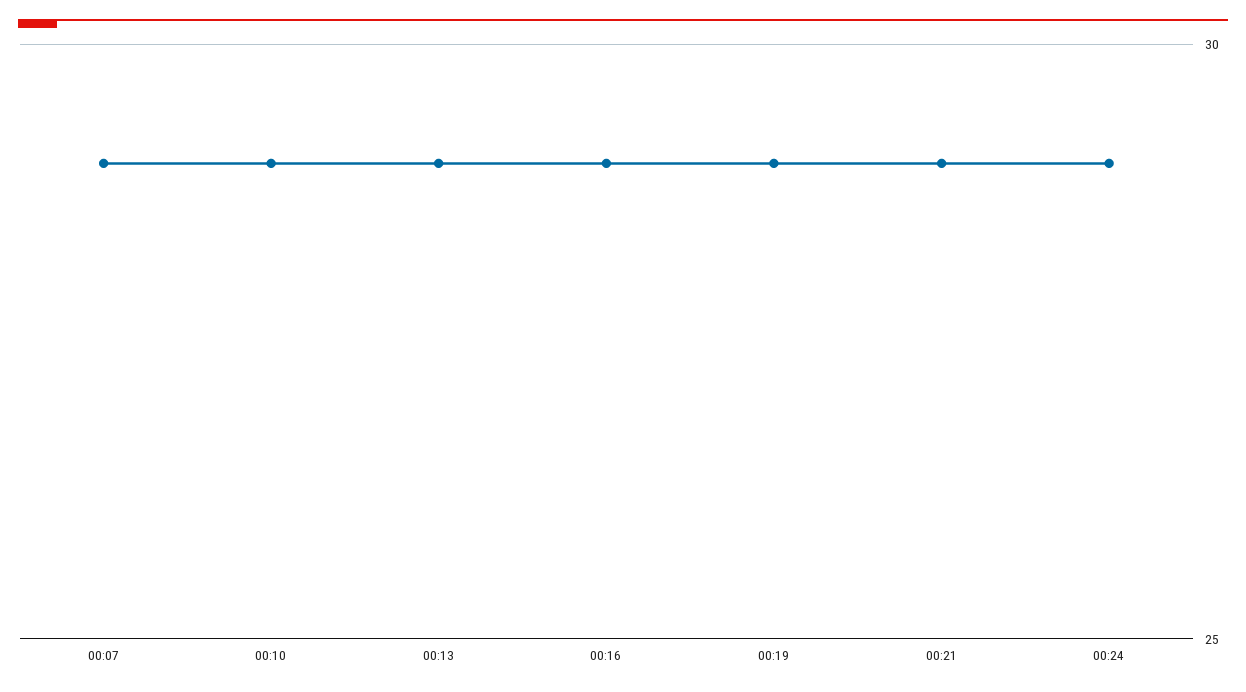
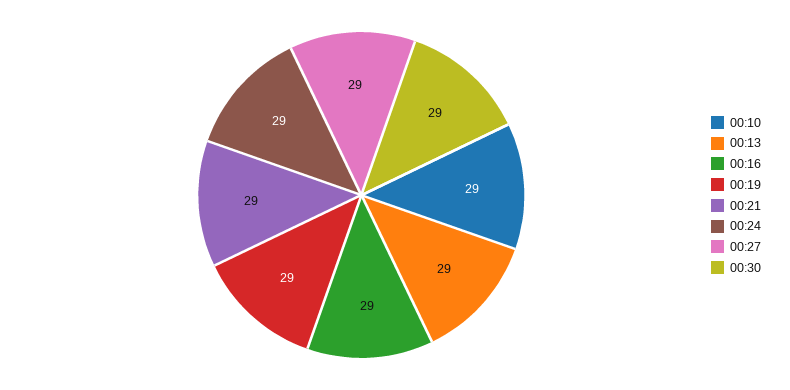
00:07: 29 -> none
00:27: none -> 29
00:30: none -> 29

